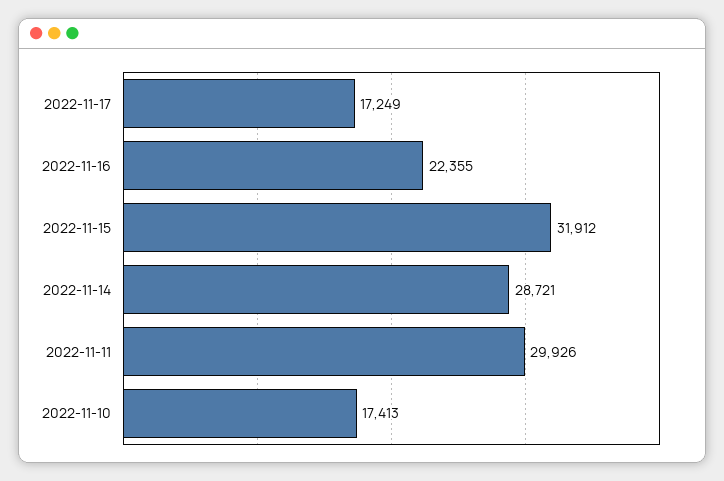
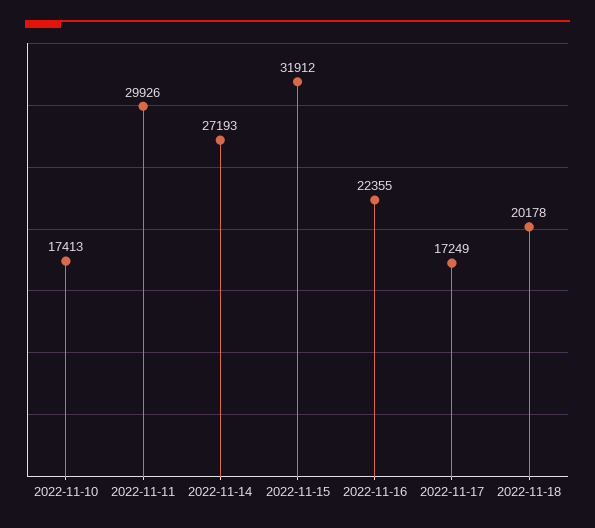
2022-11-14: 28721 -> 27193
2022-11-18: none -> 20178

